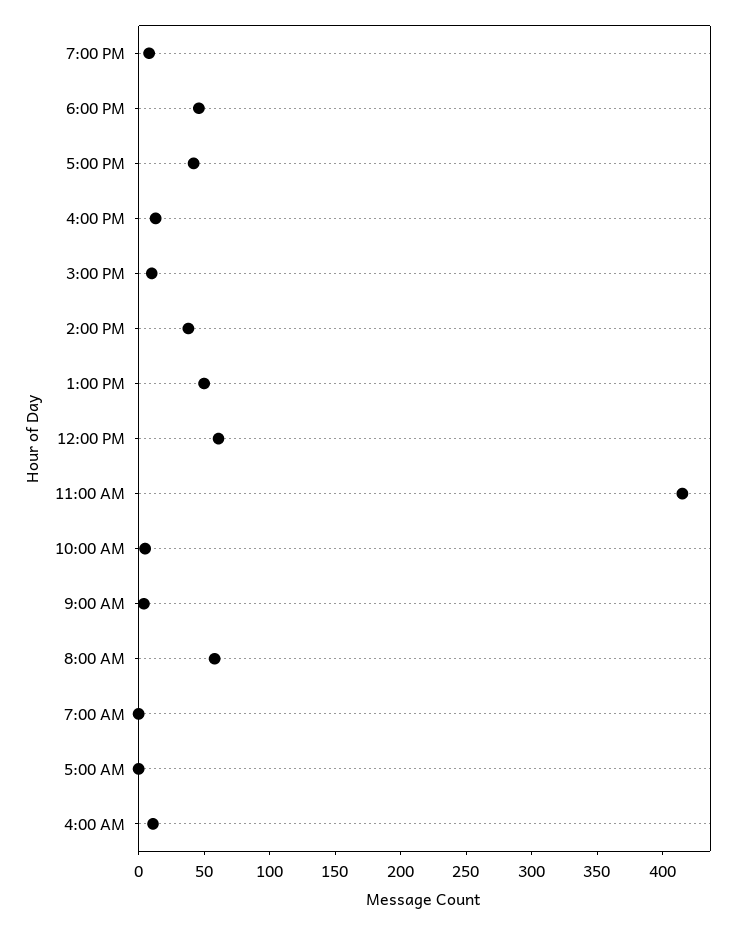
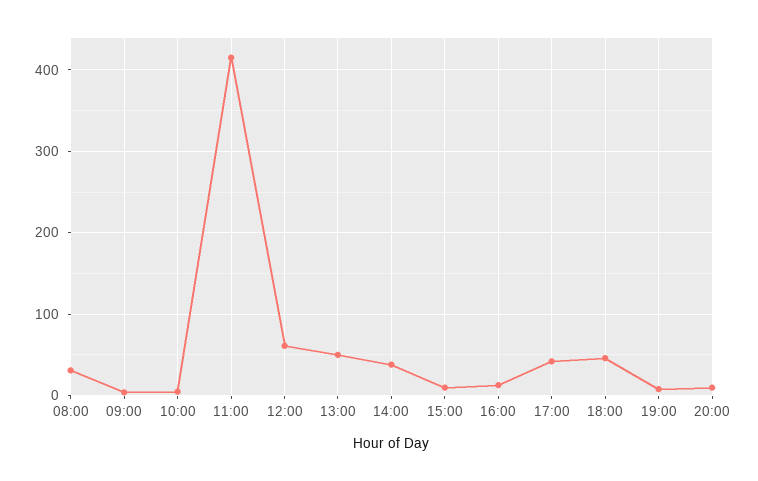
8:00 AM: 60 -> 30
7:00 AM: 0 -> none
5:00 AM: 0 -> none
4:00 AM: 10 -> none
20:00: none -> 10

